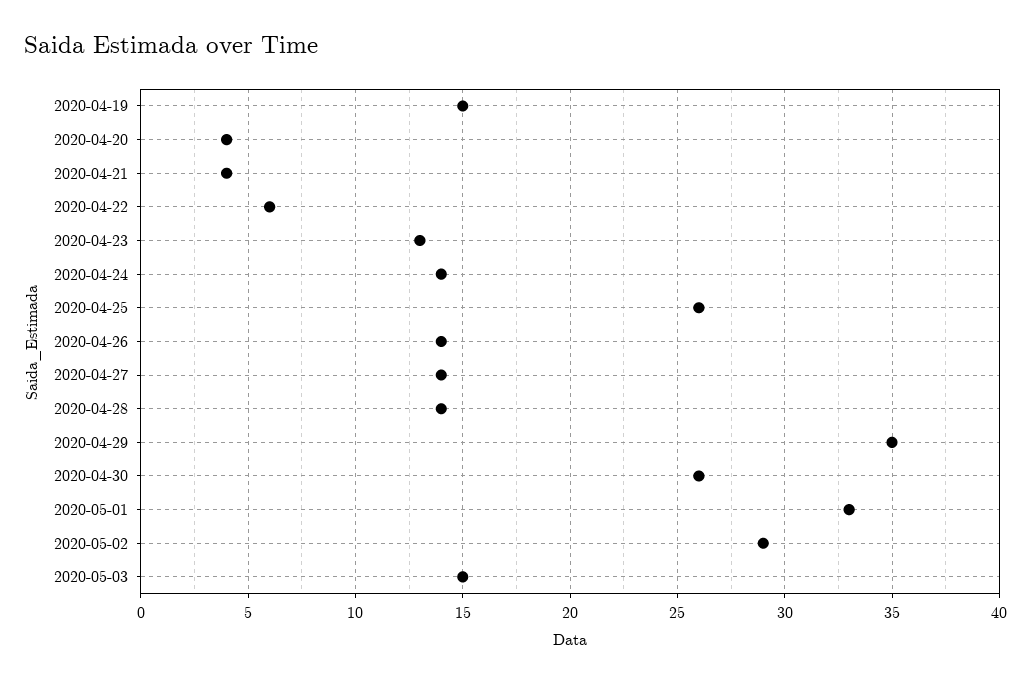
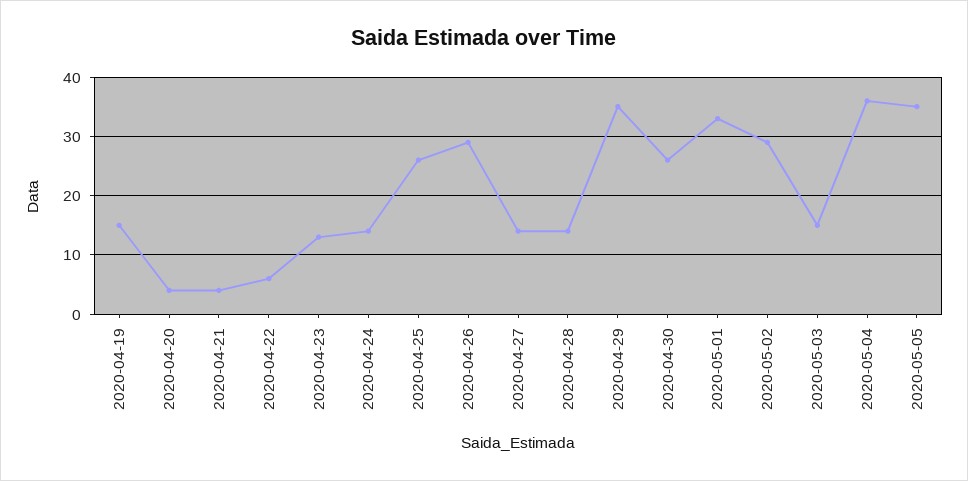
2020-04-26: 14 -> 30
2020-05-04: none -> 35
2020-05-05: none -> 35

